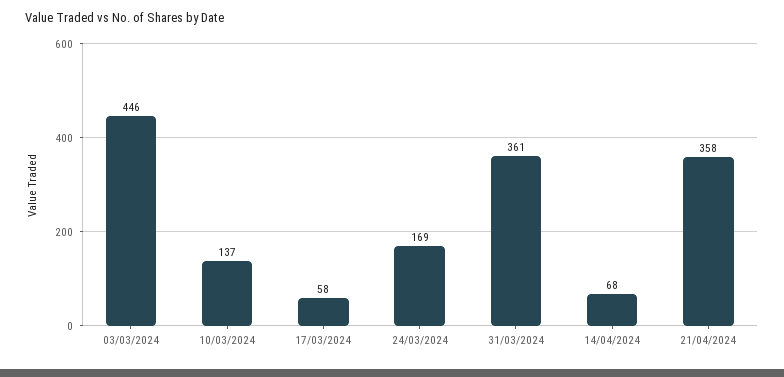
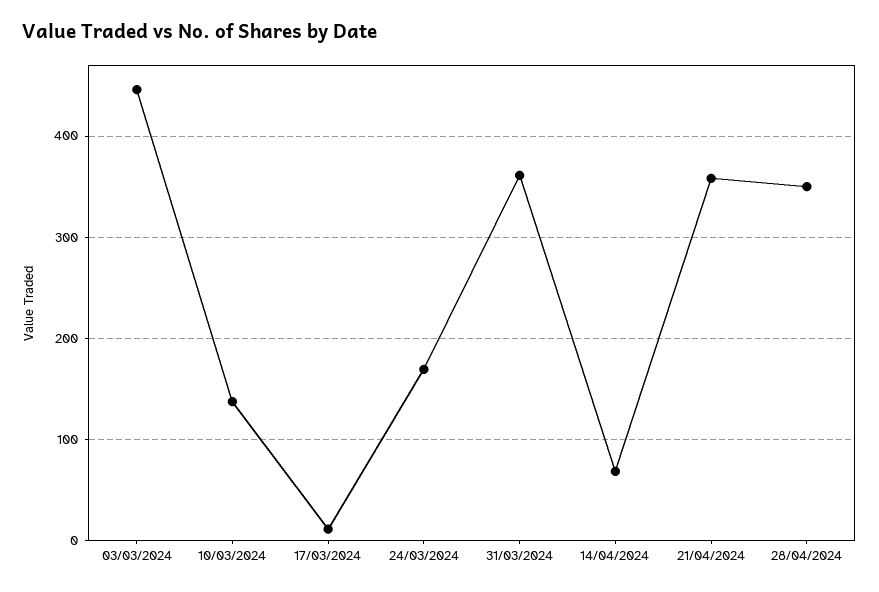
17/03/2024: 58 -> 10
28/04/2024: none -> 350

